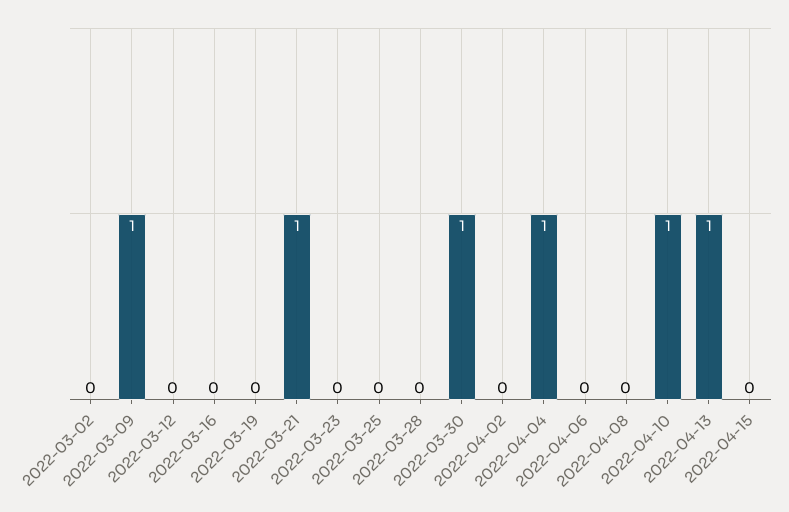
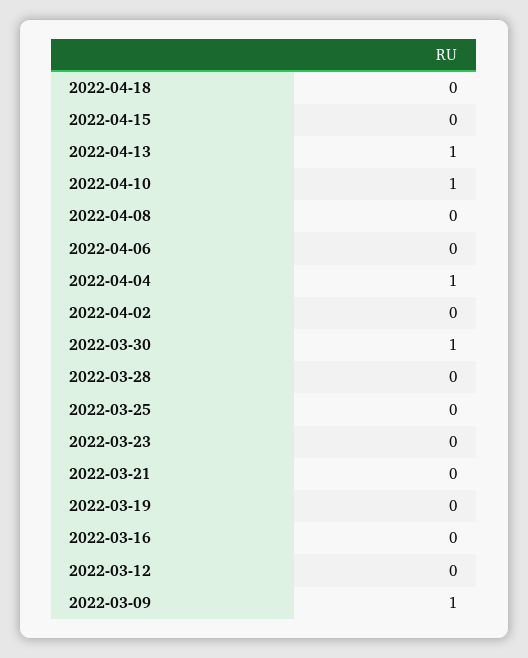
2022-03-02: 0 -> none
2022-03-21: 1 -> 0
2022-04-18: none -> 0

